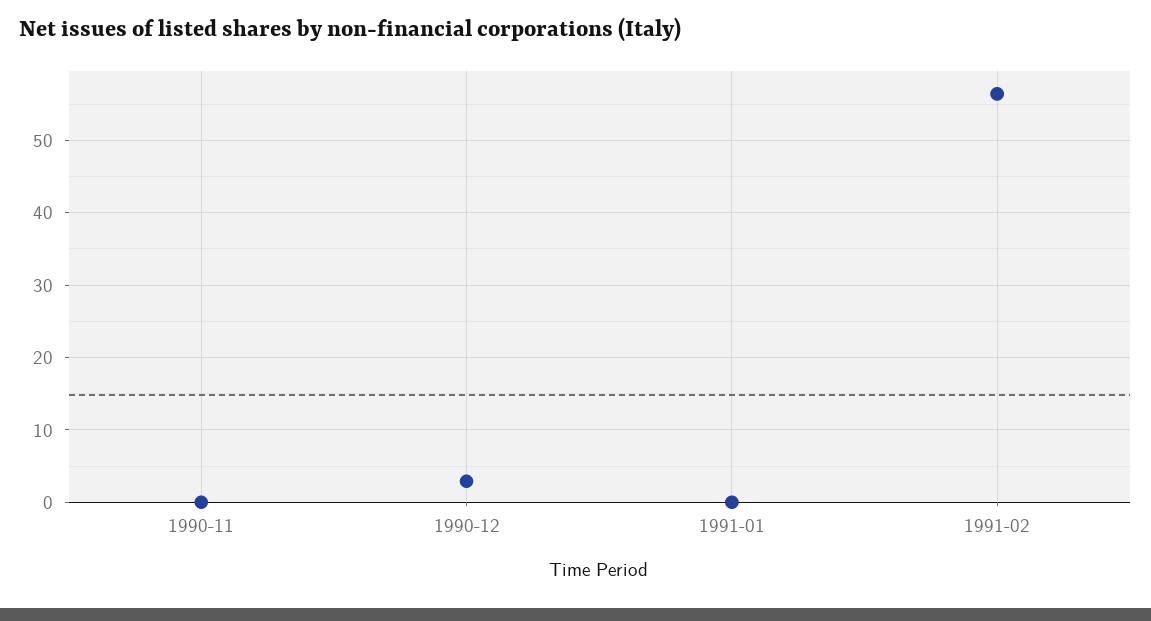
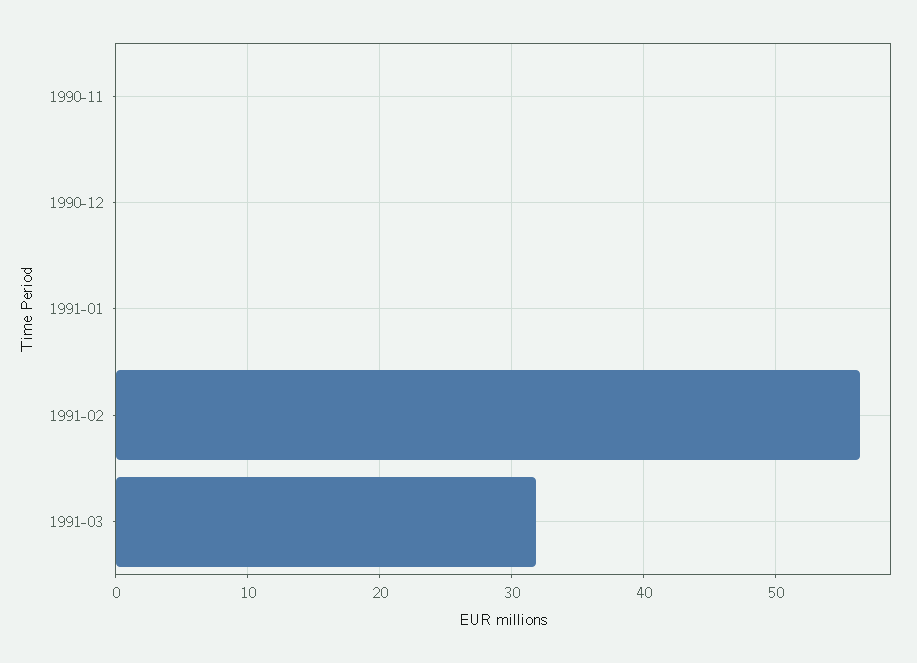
1990-12: 3 -> 0
1991-03: none -> 32

